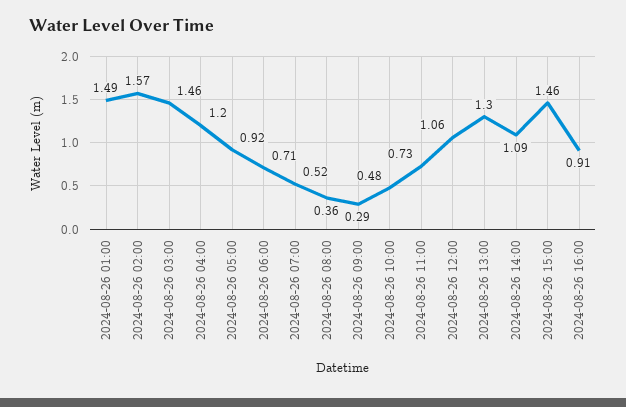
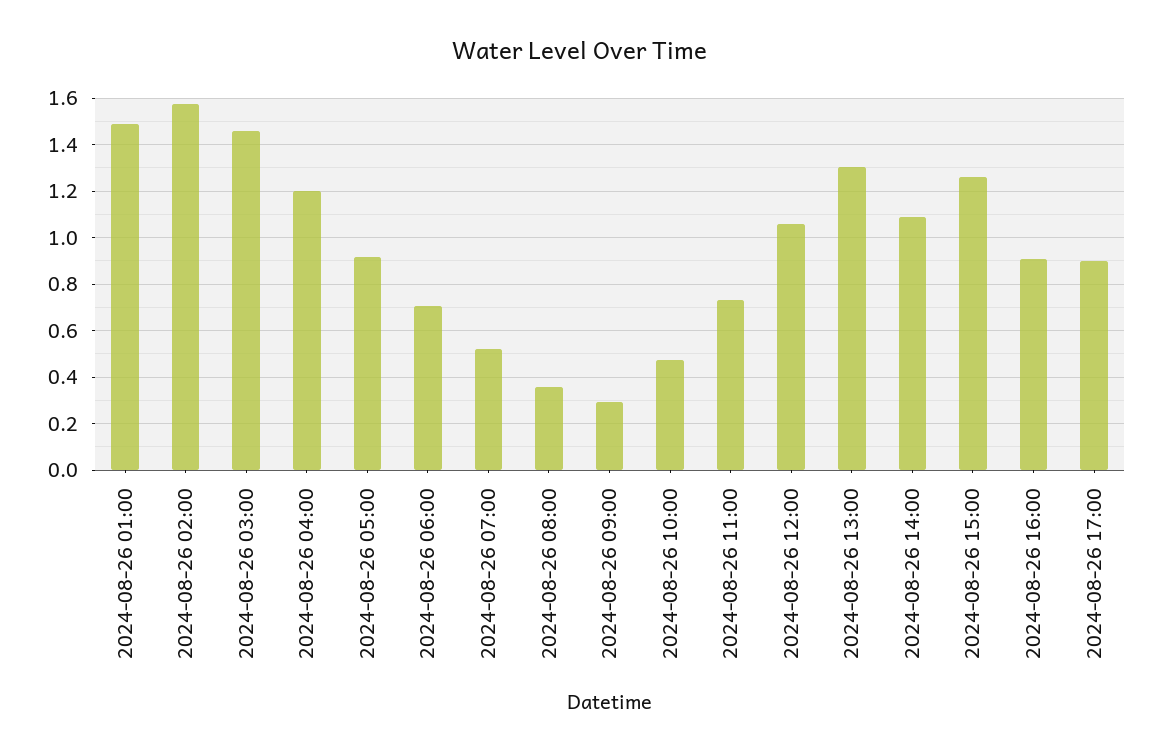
2024-08-26 15:00: 1.46 -> 1.25
2024-08-26 17:00: none -> 0.9

